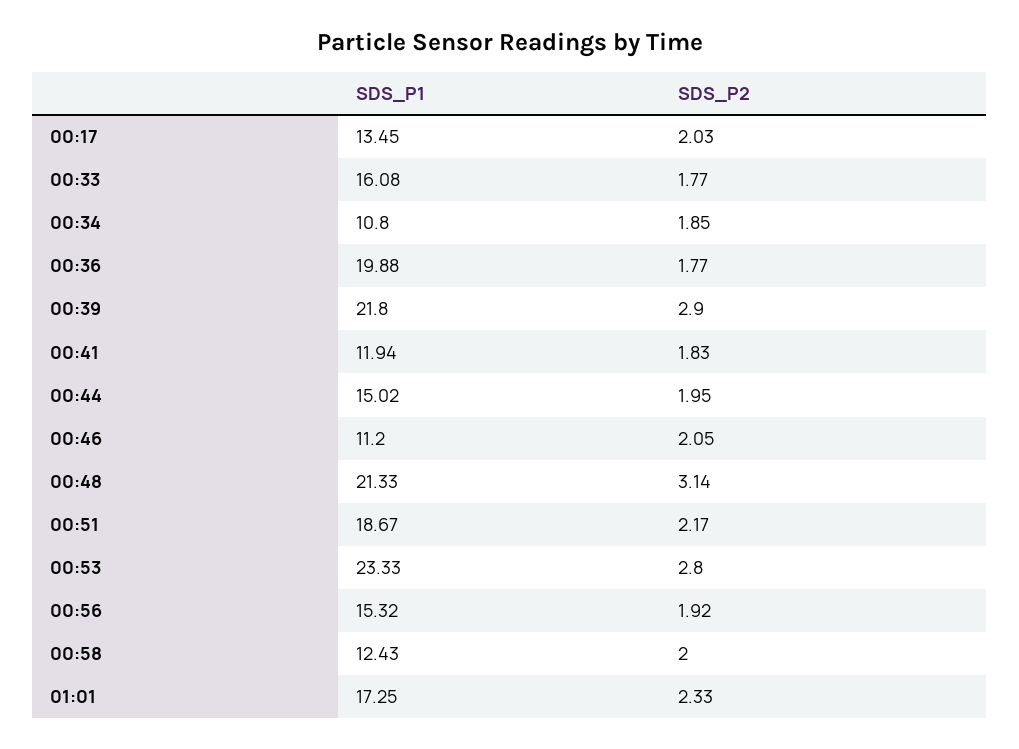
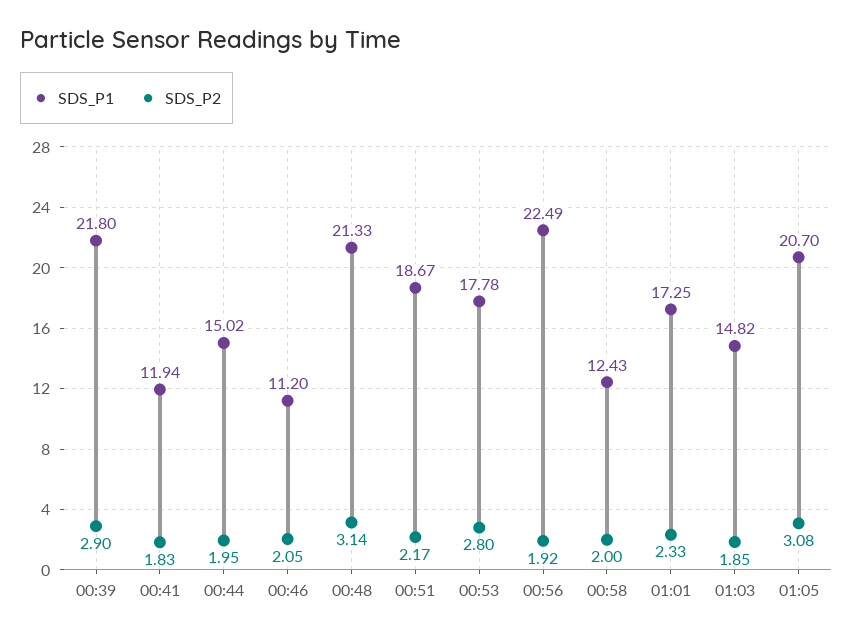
SDS_P1, 00:17: 13.45 -> none
SDS_P2, 00:17: 2.03 -> none
SDS_P1, 00:33: 16.08 -> none
SDS_P2, 00:33: 1.77 -> none
SDS_P1, 00:34: 10.8 -> none
SDS_P2, 00:34: 1.85 -> none
SDS_P1, 00:36: 19.88 -> none
SDS_P2, 00:36: 1.77 -> none
SDS_P1, 00:53: 23.33 -> 17.78
SDS_P1, 00:56: 15.32 -> 22.49
SDS_P1, 01:03: none -> 14.82
SDS_P2, 01:03: none -> 1.85
SDS_P1, 01:05: none -> 20.7
SDS_P2, 01:05: none -> 3.08

